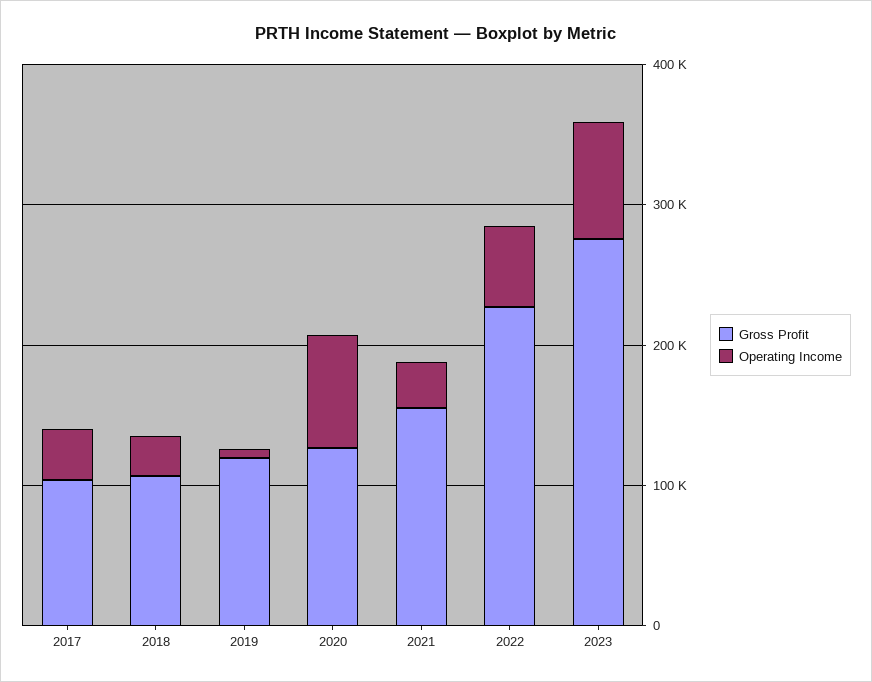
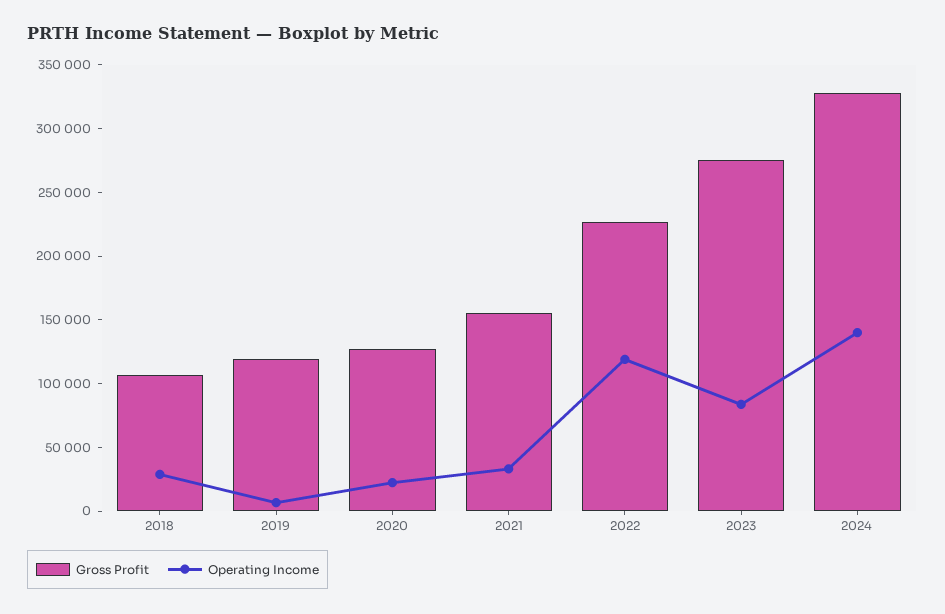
Gross Profit, 2017: 100000 -> none
Operating Income, 2017: 40000 -> none
Operating Income, 2020: 80000 -> 20000
Operating Income, 2022: 60000 -> 120000
Gross Profit, 2024: none -> 330000
Operating Income, 2024: none -> 140000

